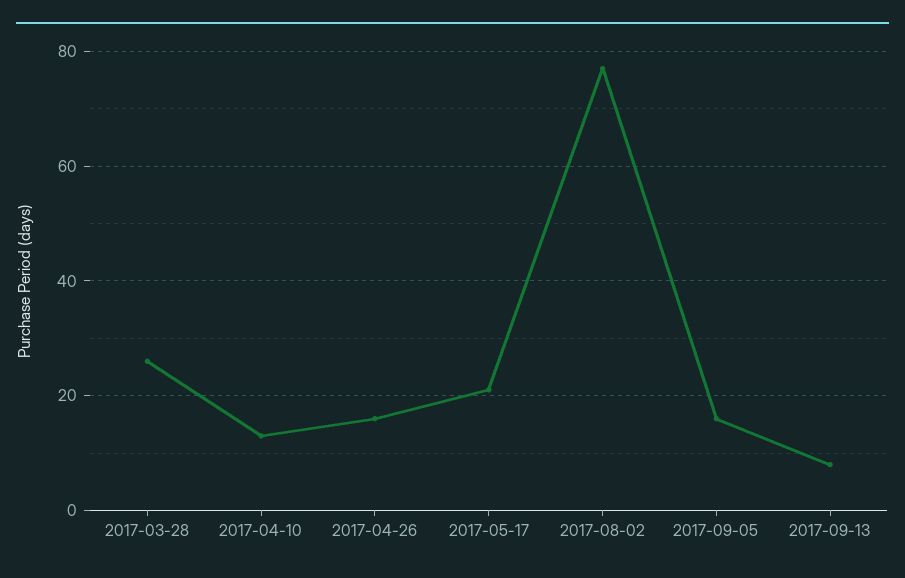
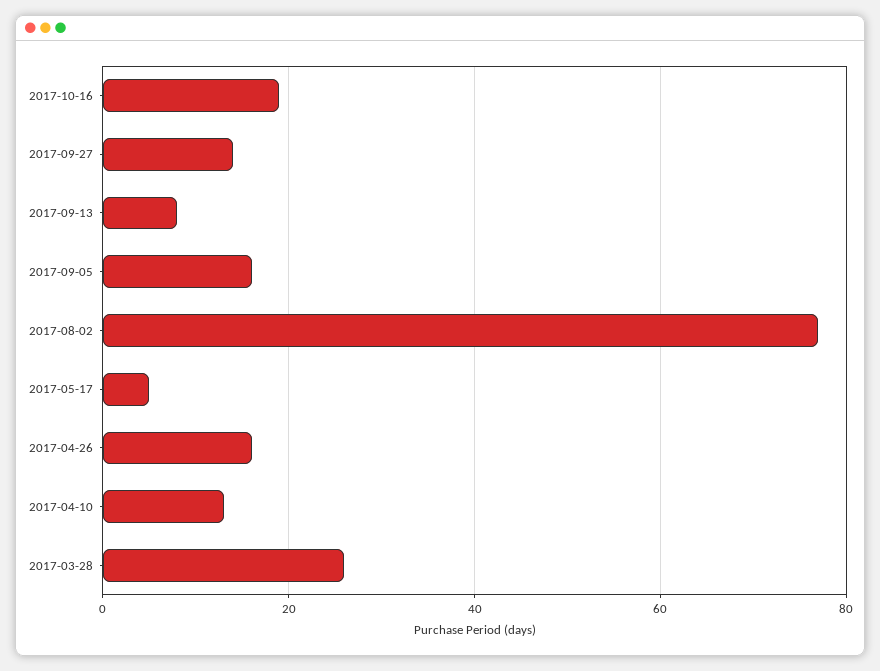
2017-05-17: 20 -> 5
2017-10-16: none -> 20
2017-09-27: none -> 15

